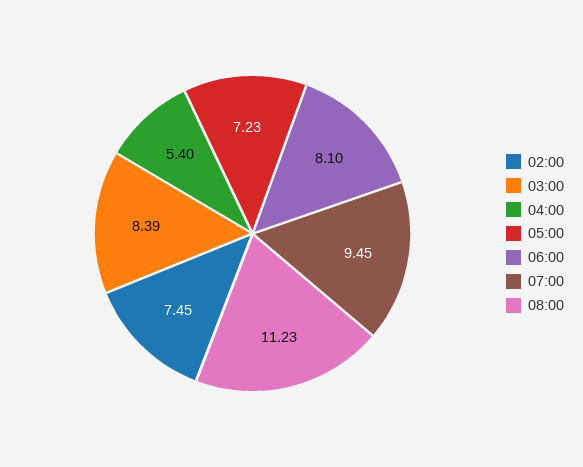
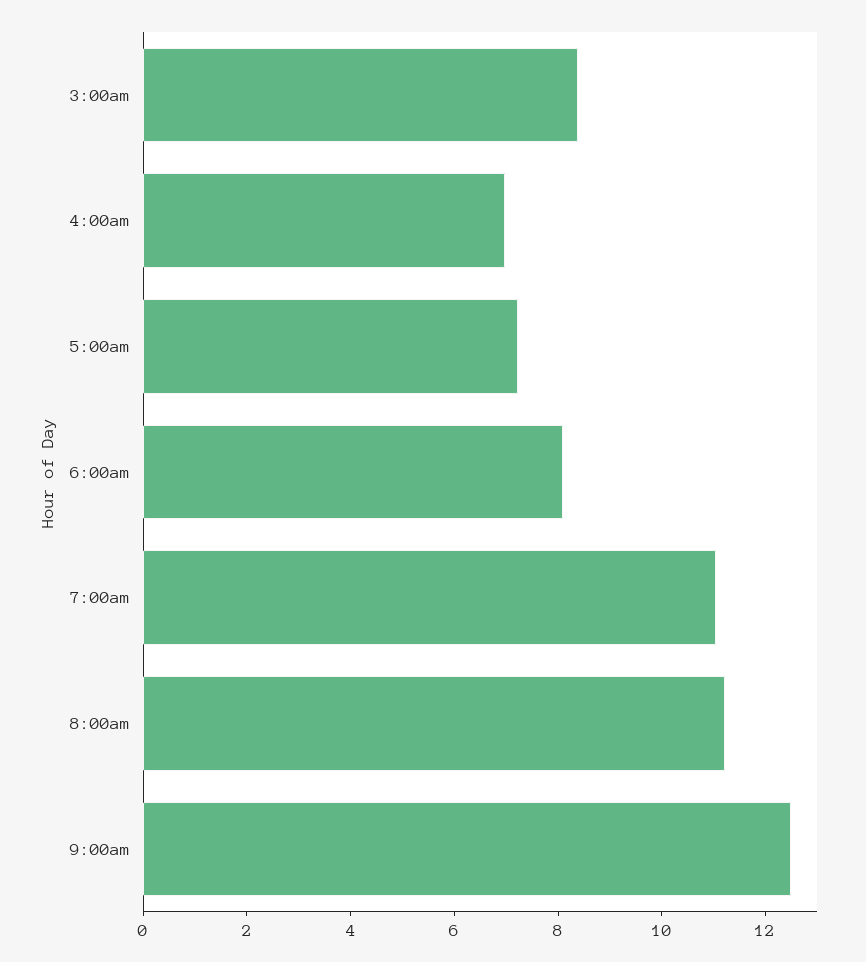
02:00: 7.45 -> none
04:00: 5.4 -> 7
07:00: 9.45 -> 11
9:00am: none -> 12.5

